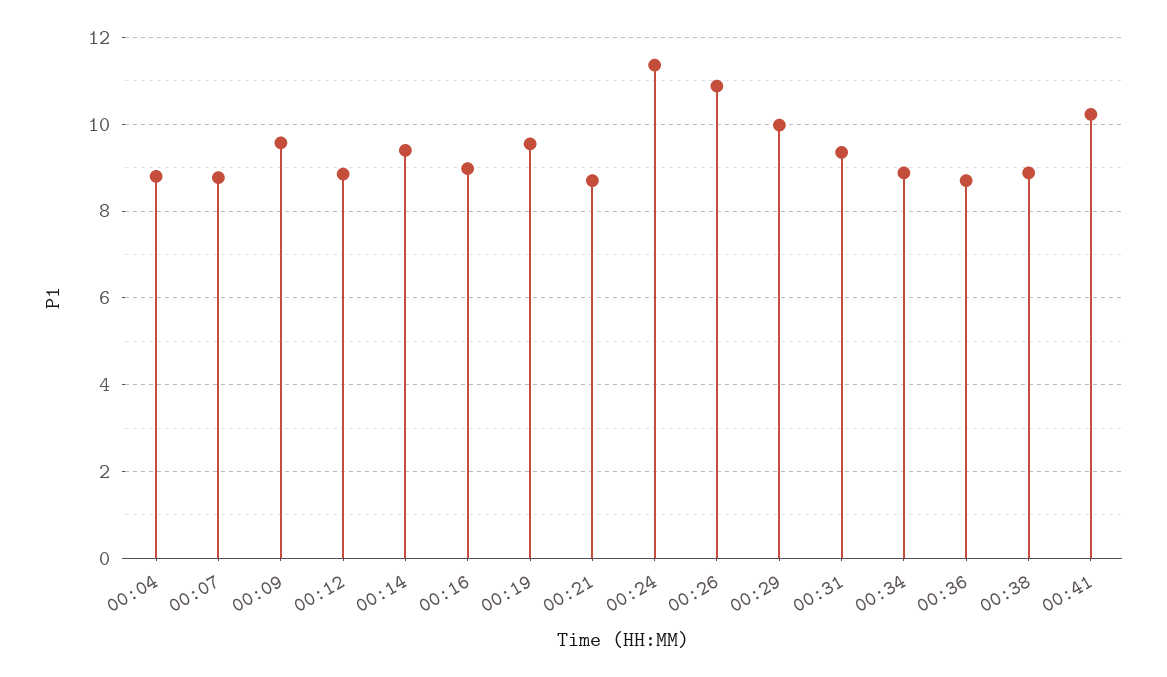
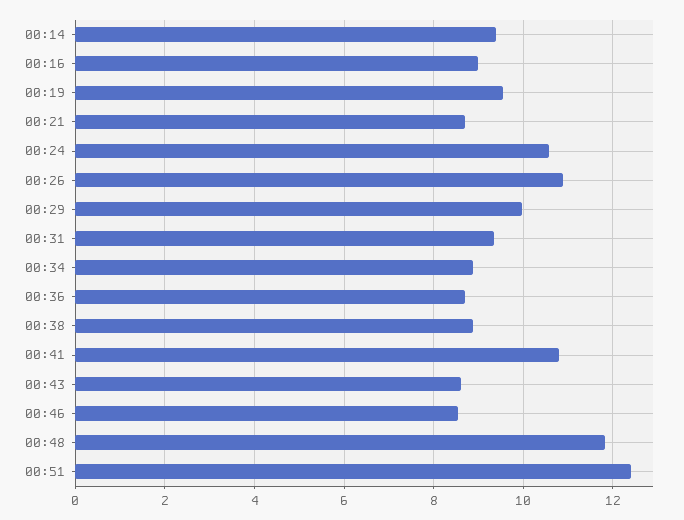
00:04: 8.8 -> none
00:07: 8.8 -> none
00:09: 9.6 -> none
00:12: 8.8 -> none
00:24: 11.4 -> 10.6
00:41: 10.2 -> 10.8
00:43: none -> 8.6
00:46: none -> 8.6
00:48: none -> 11.8
00:51: none -> 12.4

